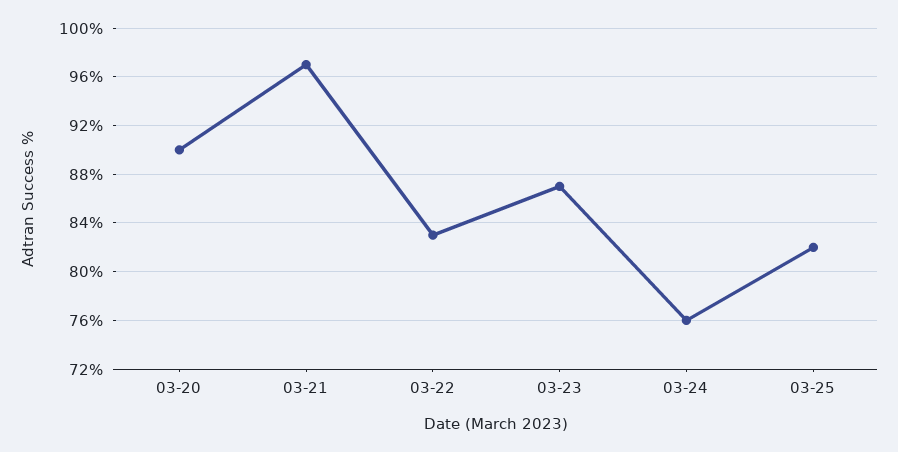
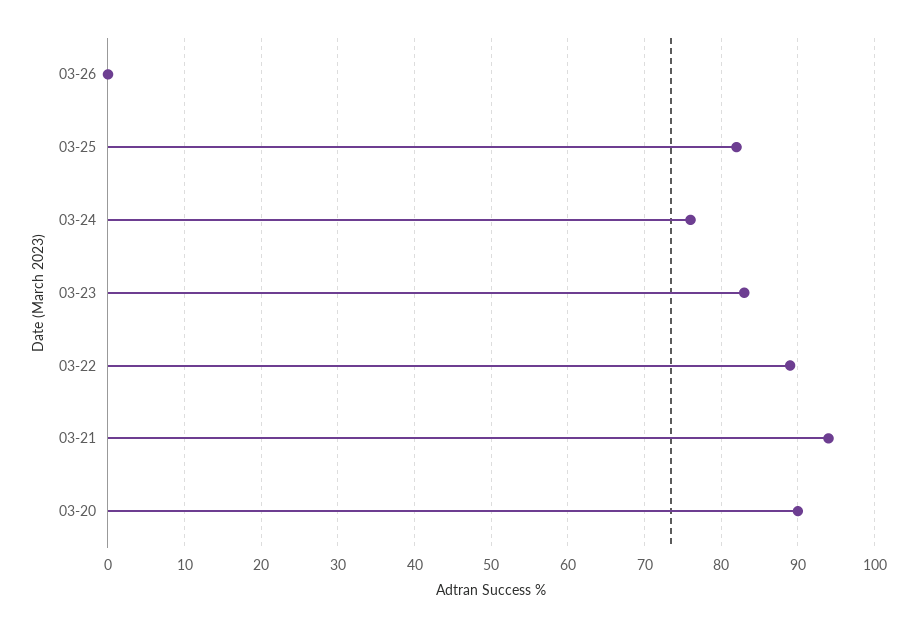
03-21: 97 -> 94
03-22: 83 -> 89
03-23: 87 -> 83
03-26: none -> 0

